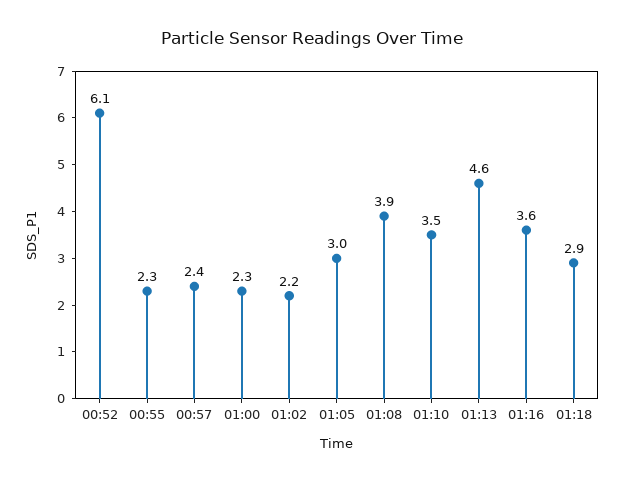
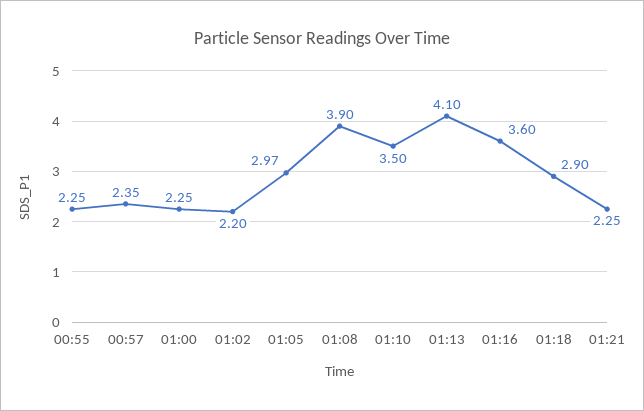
00:52: 6.1 -> none
01:13: 4.6 -> 4.1
01:21: none -> 2.25

